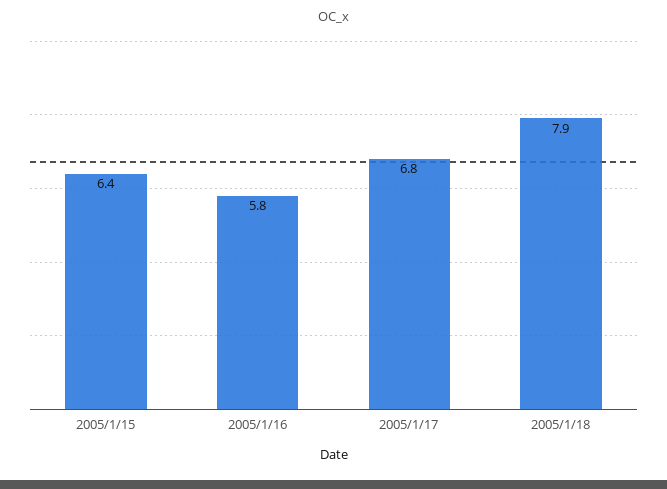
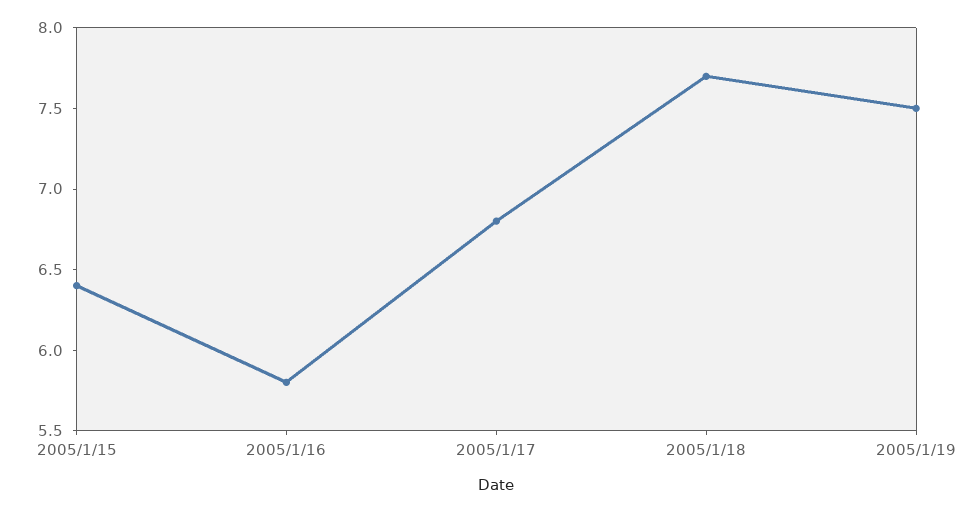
2005/1/18: 7.9 -> 7.7
2005/1/19: none -> 7.5

